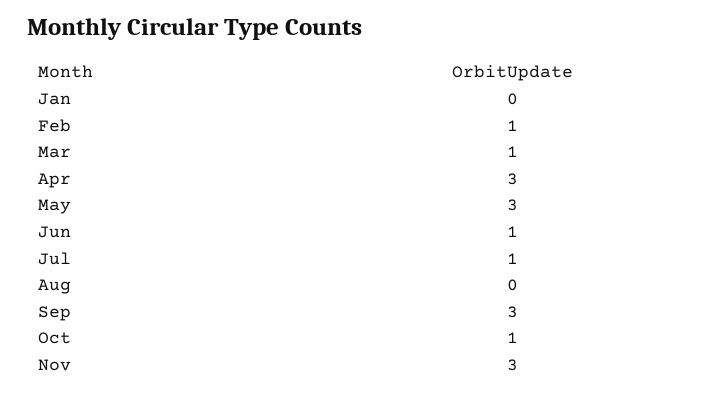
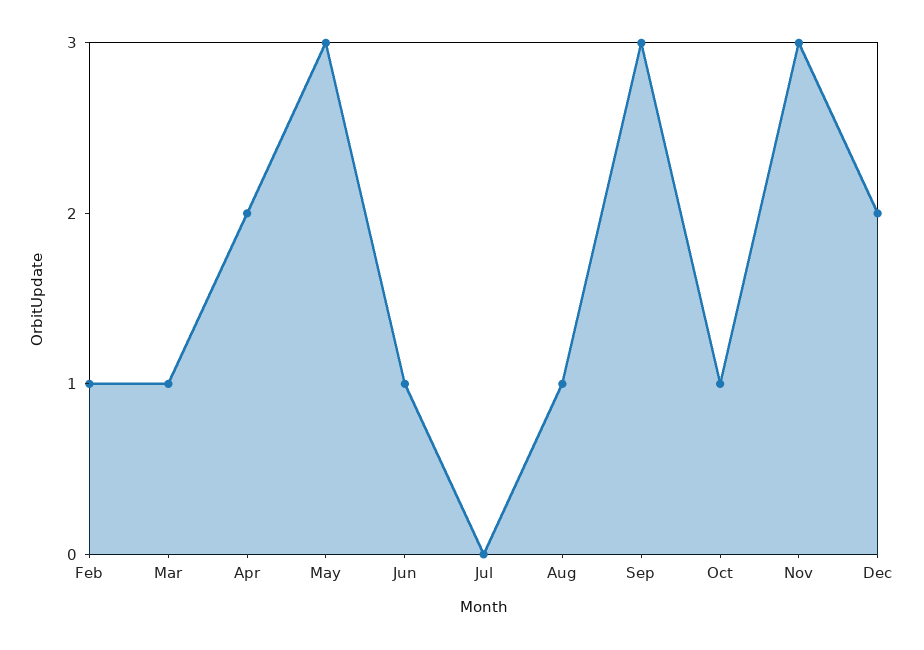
Jan: 0 -> none
Apr: 3 -> 2
Jul: 1 -> 0
Aug: 0 -> 1
Dec: none -> 2

